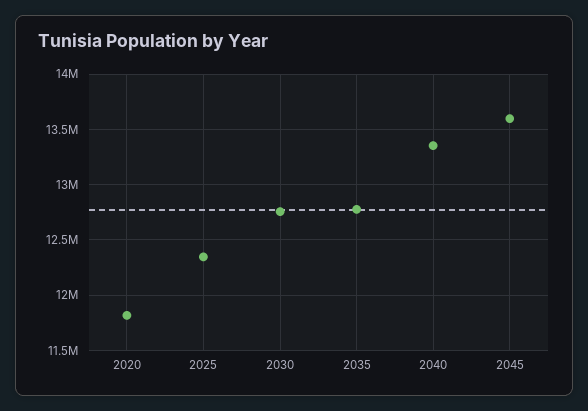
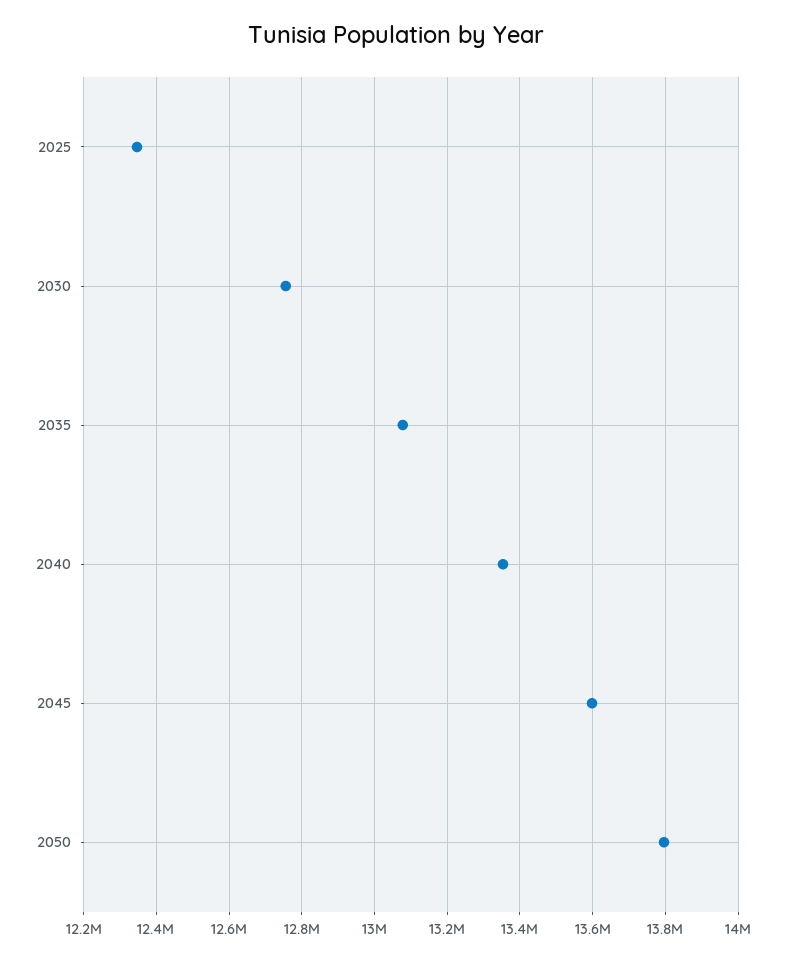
2020: 11800000 -> none
2035: 12800000 -> 13080000
2050: none -> 13800000

